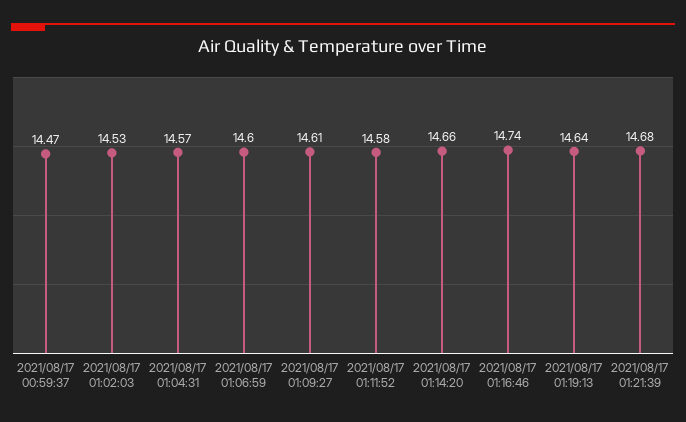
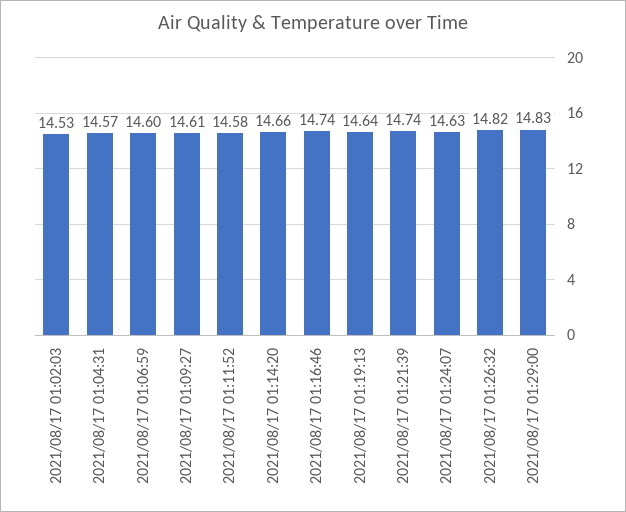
2021/08/17 00:59:37: 14.47 -> none
2021/08/17 01:21:39: 14.68 -> 14.74
2021/08/17 01:24:07: none -> 14.63
2021/08/17 01:26:32: none -> 14.82
2021/08/17 01:29:00: none -> 14.83

